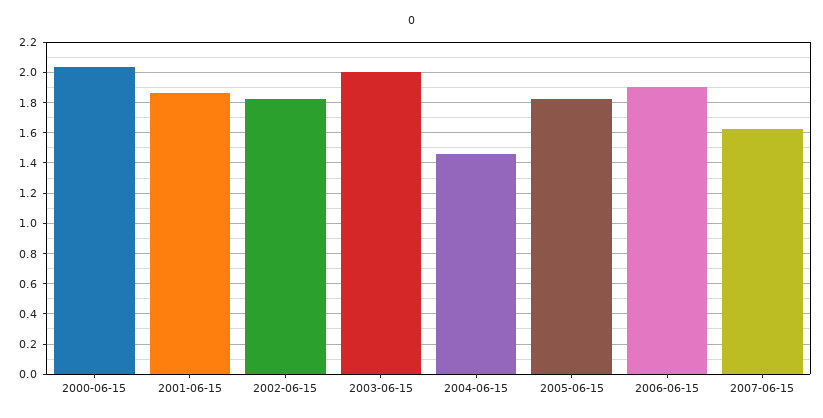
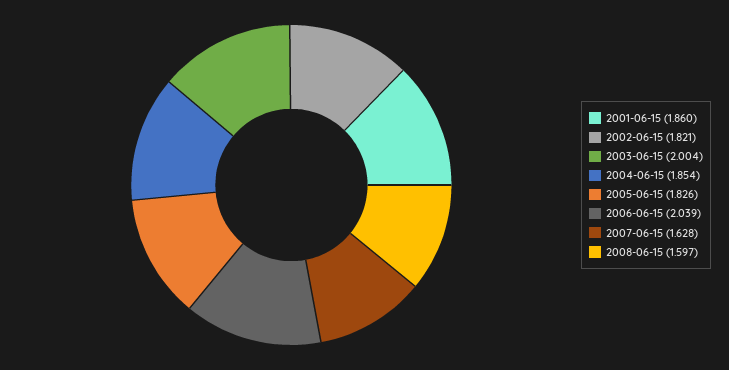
2000-06-15: 2.05 -> none
2004-06-15: 1.45 -> 1.854
2006-06-15: 1.9 -> 2.039
2008-06-15: none -> 1.597

